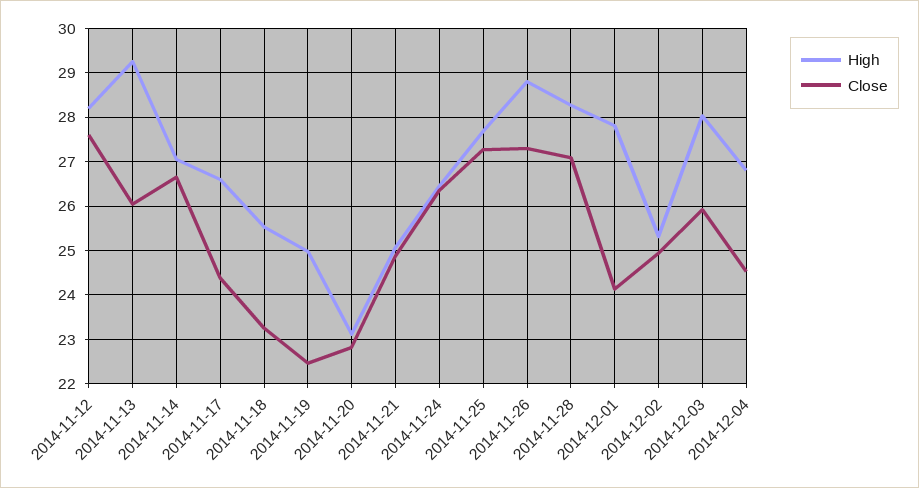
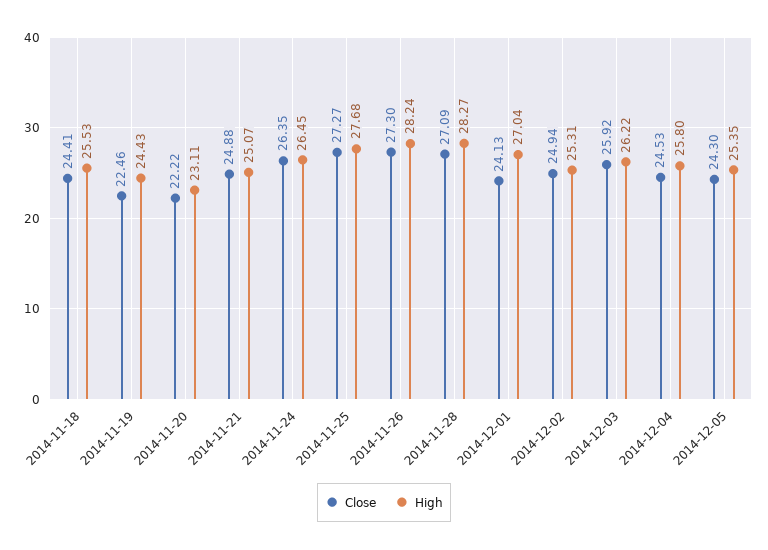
High, 2014-11-12: 28.2 -> none
Close, 2014-11-12: 27.6 -> none
High, 2014-11-13: 29.2 -> none
Close, 2014-11-13: 26 -> none
High, 2014-11-14: 27 -> none
Close, 2014-11-14: 26.6 -> none
High, 2014-11-17: 26.6 -> none
Close, 2014-11-17: 24.4 -> none
Close, 2014-11-18: 23.2 -> 24.41
High, 2014-11-19: 25 -> 24.43
Close, 2014-11-20: 22.8 -> 22.22
High, 2014-11-26: 28.8 -> 28.24
High, 2014-12-01: 27.8 -> 27.04
High, 2014-12-03: 28 -> 26.22
High, 2014-12-04: 26.8 -> 25.8
Close, 2014-12-05: none -> 24.3
High, 2014-12-05: none -> 25.35

